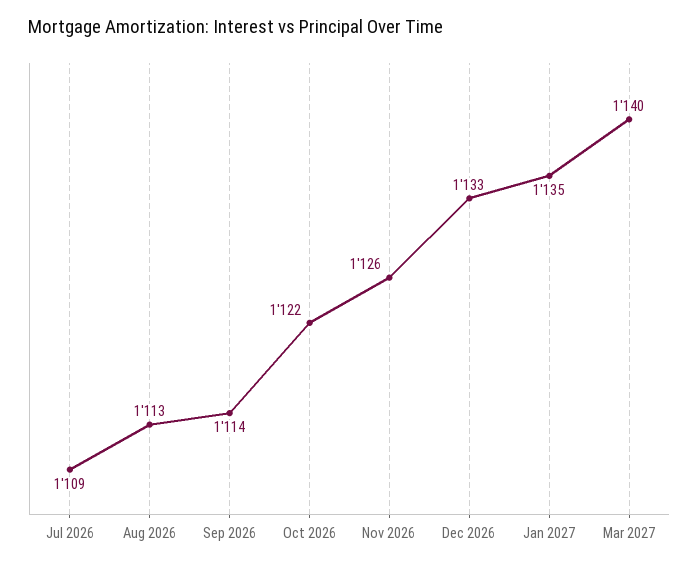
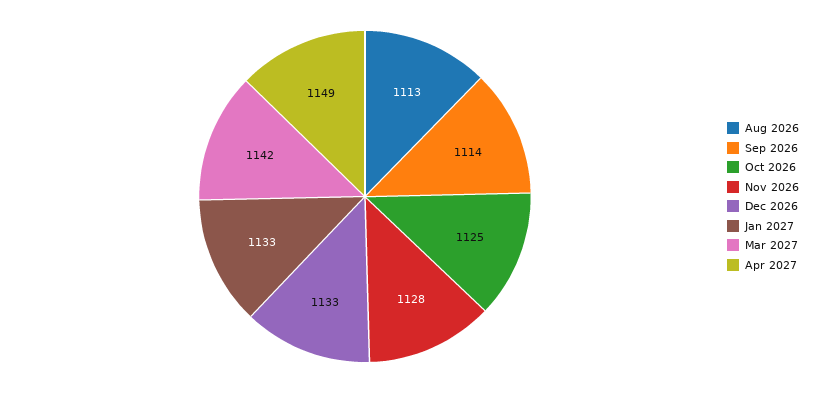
Jul 2026: 1109 -> none
Oct 2026: 1122 -> 1125
Nov 2026: 1126 -> 1128
Jan 2027: 1135 -> 1133
Mar 2027: 1140 -> 1142
Apr 2027: none -> 1149

